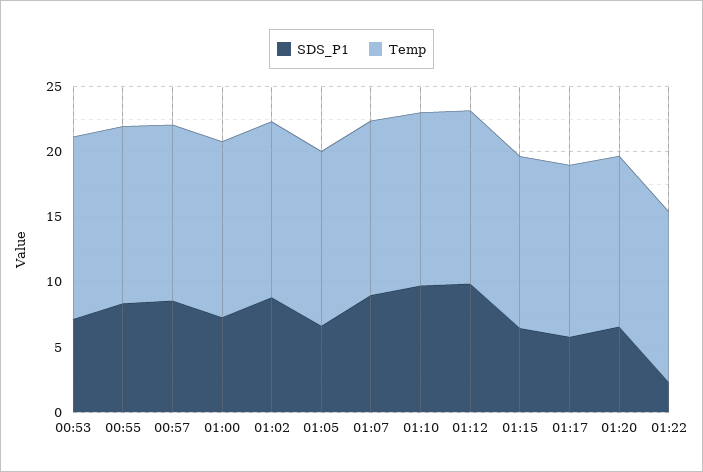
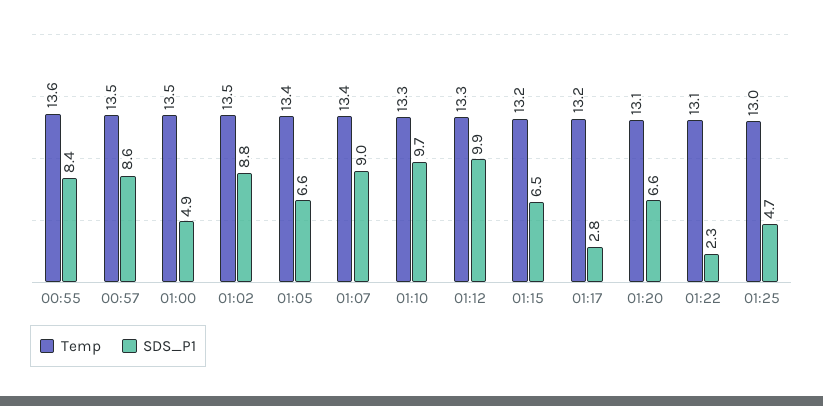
SDS_P1, 00:53: 7 -> none
Temp, 00:53: 14 -> none
SDS_P1, 01:00: 7 -> 4.9
SDS_P1, 01:17: 6 -> 2.8
Temp, 01:25: none -> 13
SDS_P1, 01:25: none -> 4.7

